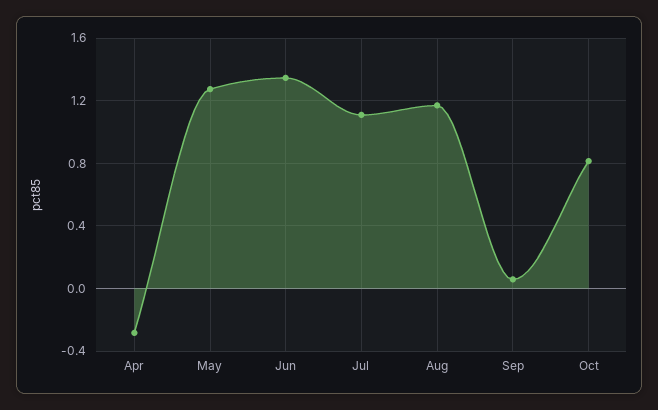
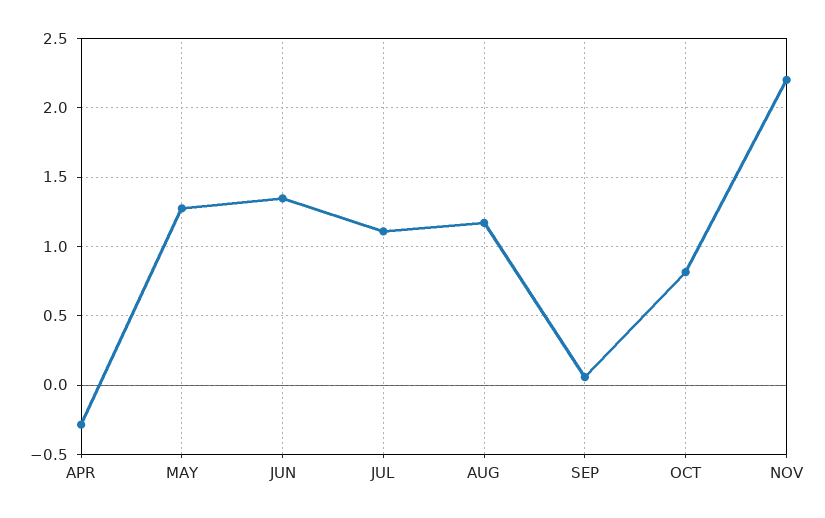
NOV: none -> 2.2

